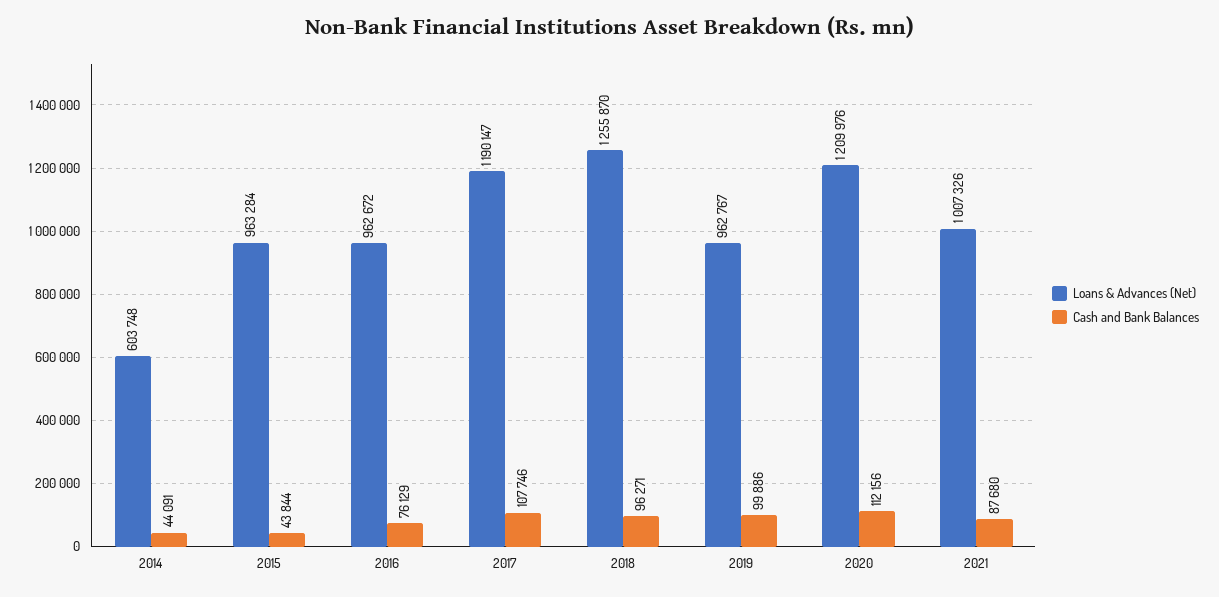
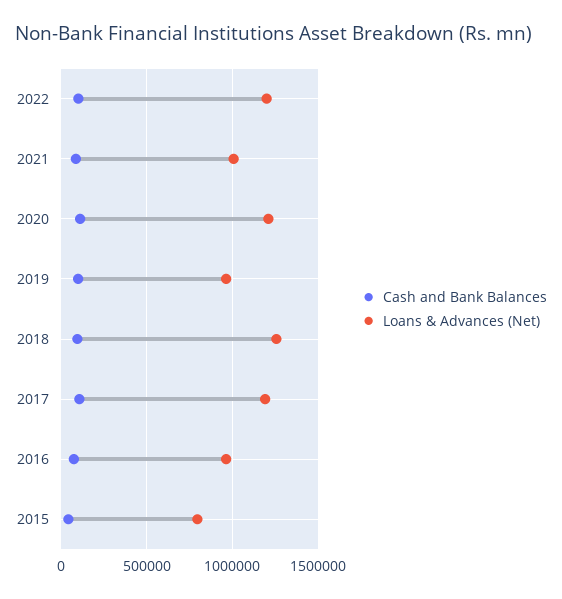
Loans & Advances (Net), 2014: 603748 -> none
Cash and Bank Balances, 2014: 44091 -> none
Loans & Advances (Net), 2015: 963284 -> 800000
Cash and Bank Balances, 2022: none -> 100000
Loans & Advances (Net), 2022: none -> 1200000

